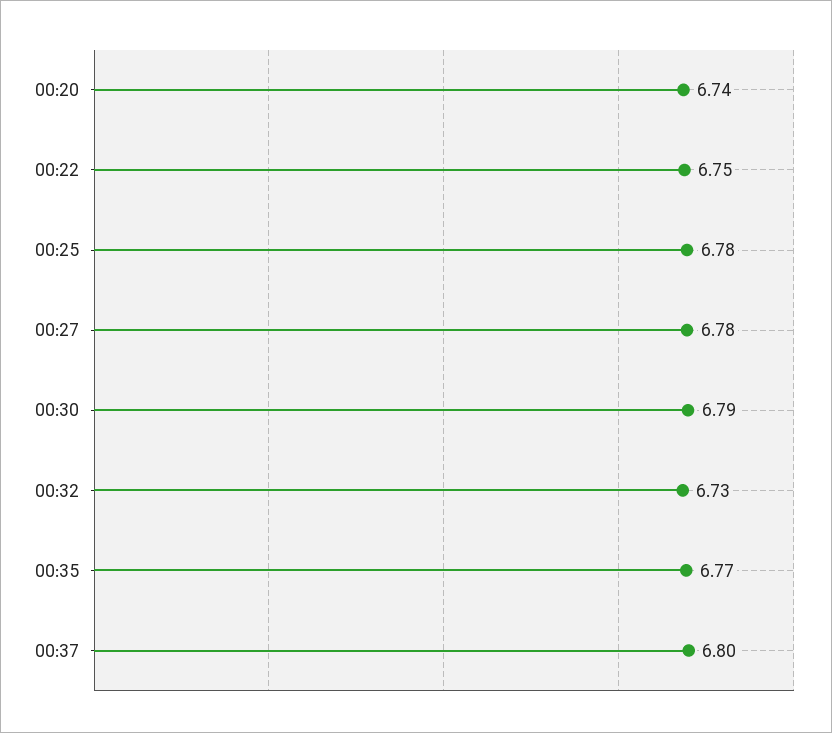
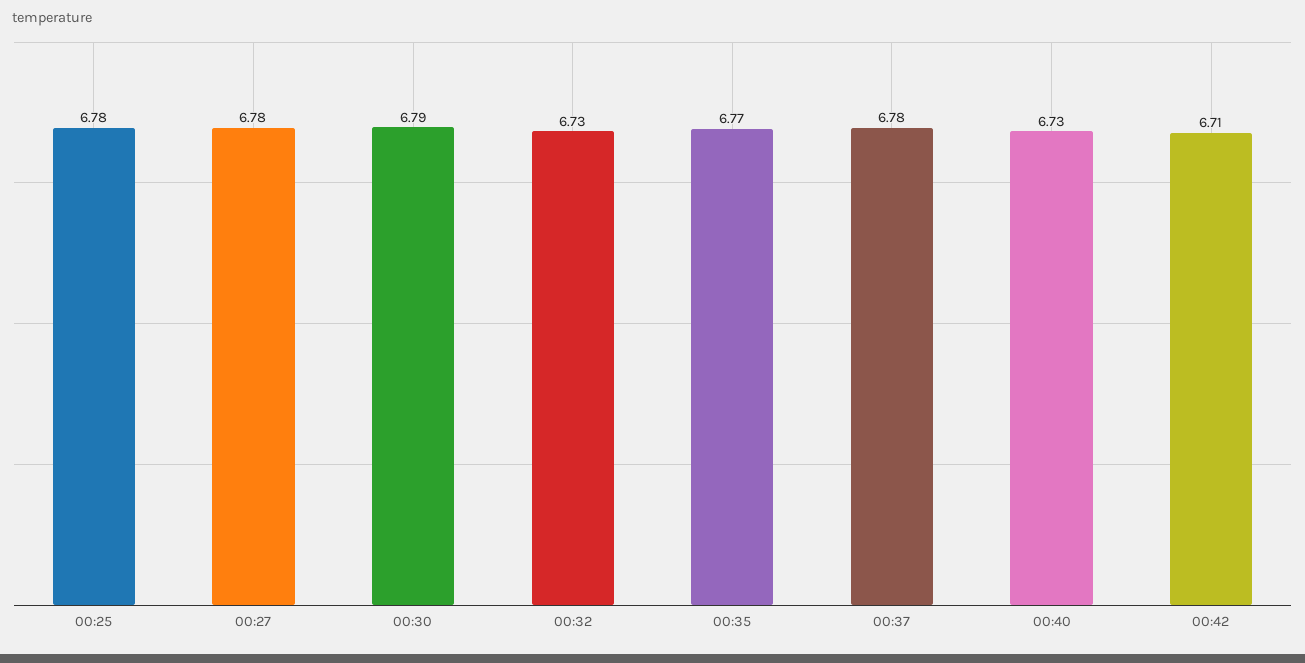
00:20: 6.74 -> none
00:22: 6.75 -> none
00:37: 6.8 -> 6.78
00:40: none -> 6.73
00:42: none -> 6.71

